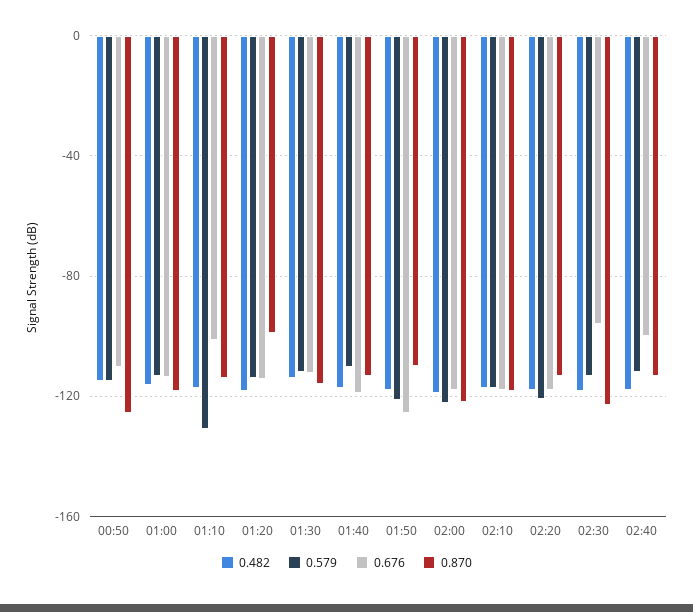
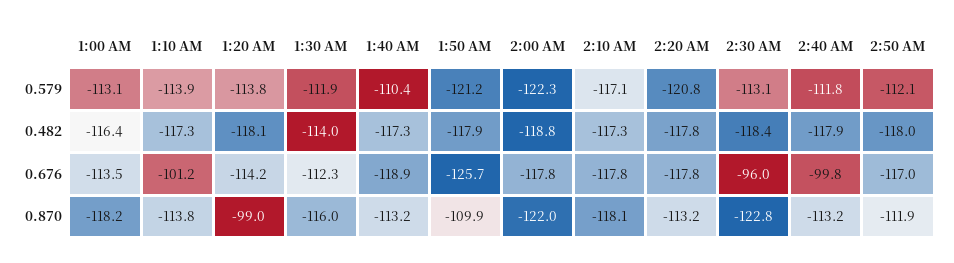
0.482, 00:50: -115 -> none
0.579, 00:50: -115 -> none
0.676, 00:50: -110 -> none
0.870, 00:50: -125 -> none
0.579, 01:10: -130 -> -113.9
0.579, 2:50 AM: none -> -112.1
0.482, 2:50 AM: none -> -118
0.676, 2:50 AM: none -> -117
0.870, 2:50 AM: none -> -111.9

